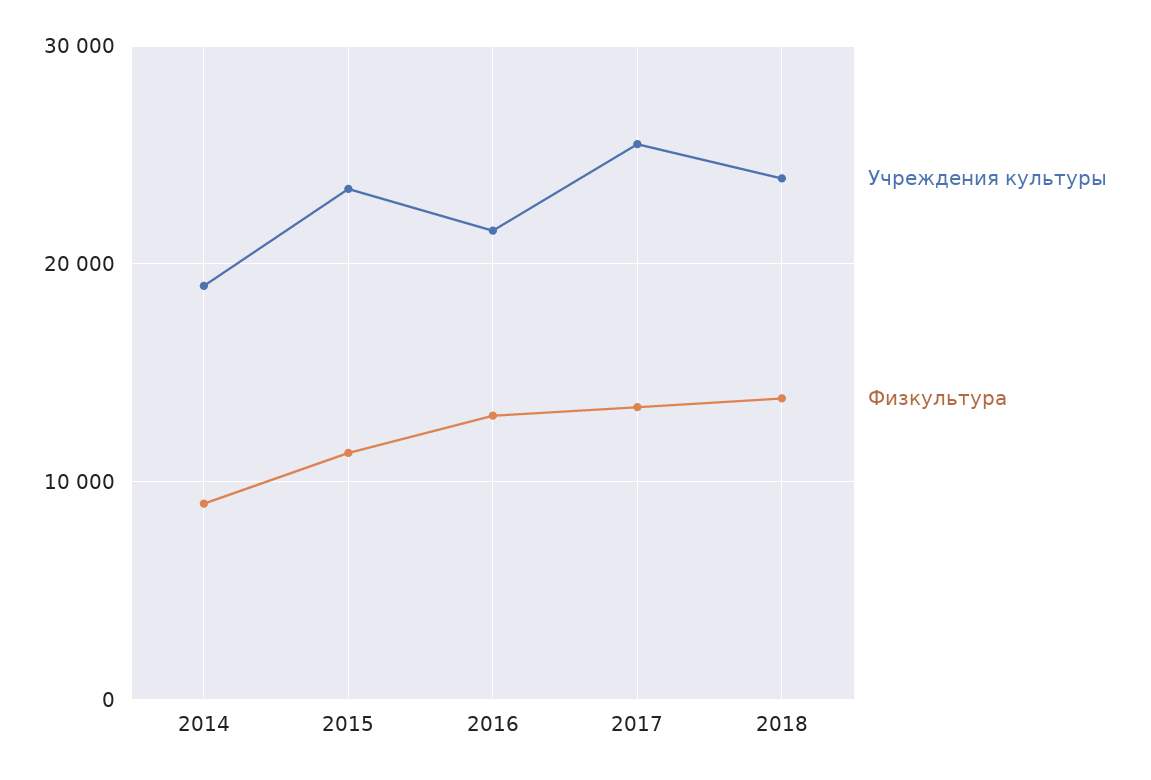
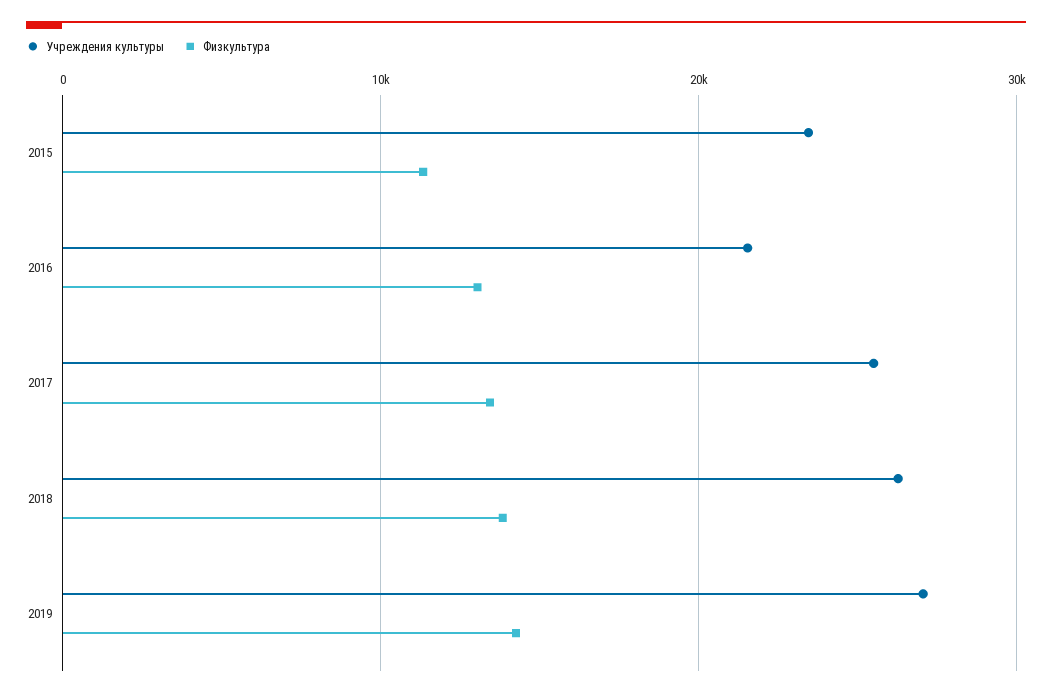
Учреждения культуры, 2014: 19000 -> none
Физкультура, 2014: 9000 -> none
Учреждения культуры, 2018: 24000 -> 26000
Учреждения культуры, 2019: none -> 27000
Физкультура, 2019: none -> 14000

